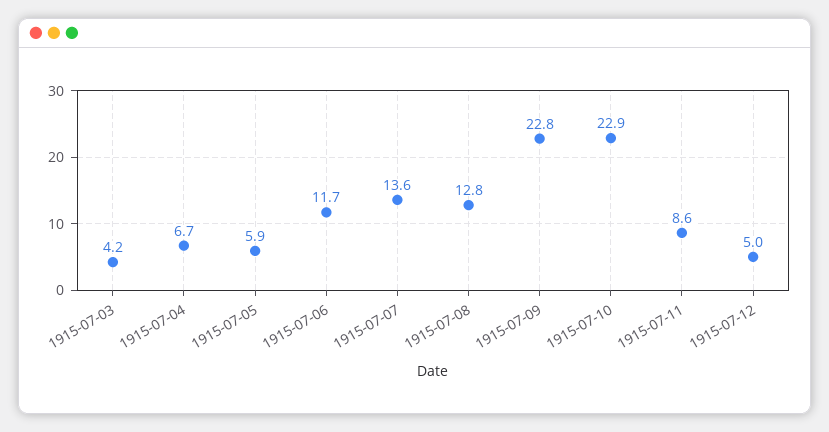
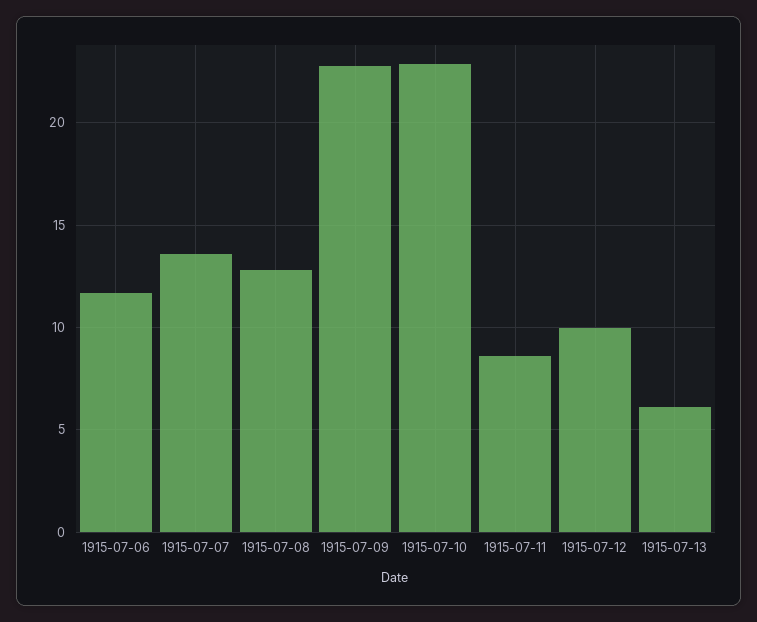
1915-07-03: 4.2 -> none
1915-07-04: 6.7 -> none
1915-07-05: 5.9 -> none
1915-07-12: 5 -> 10
1915-07-13: none -> 6

